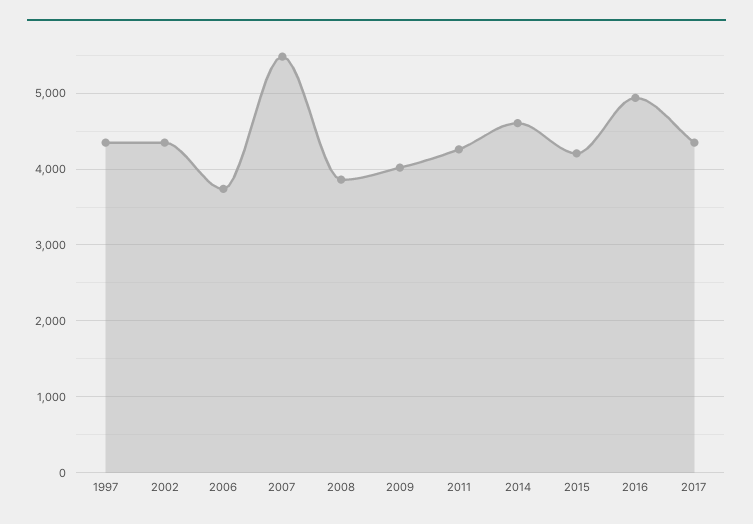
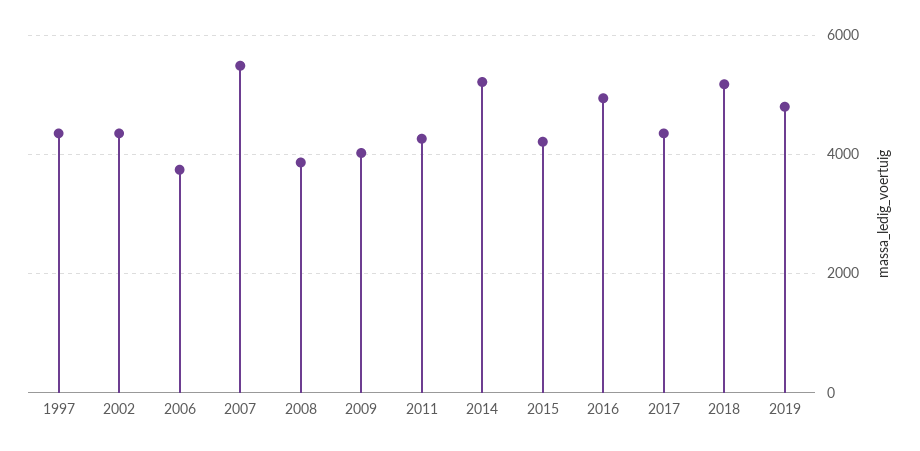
2014: 4600 -> 5200
2018: none -> 5200
2019: none -> 4800

